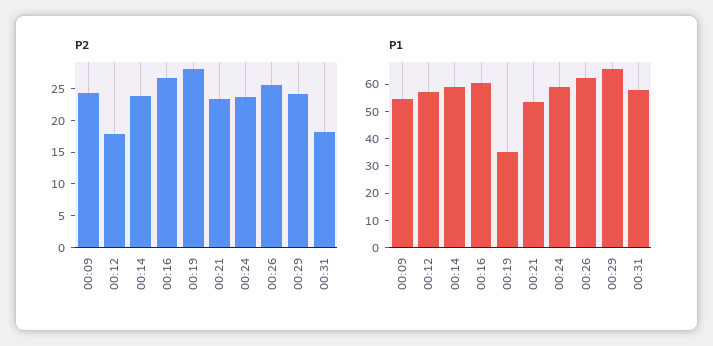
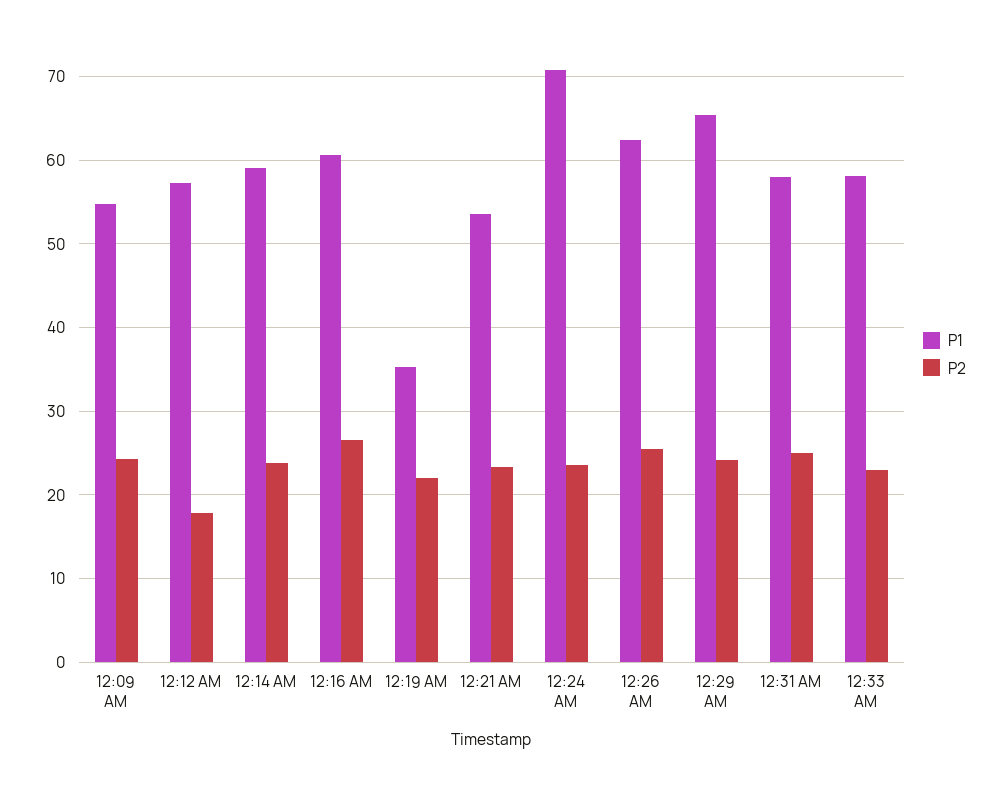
P2, 00:19: 27.5 -> 22
P2, 00:31: 17.5 -> 25
P1, 00:24: 60 -> 71
P1, 12:33 AM: none -> 58
P2, 12:33 AM: none -> 23

